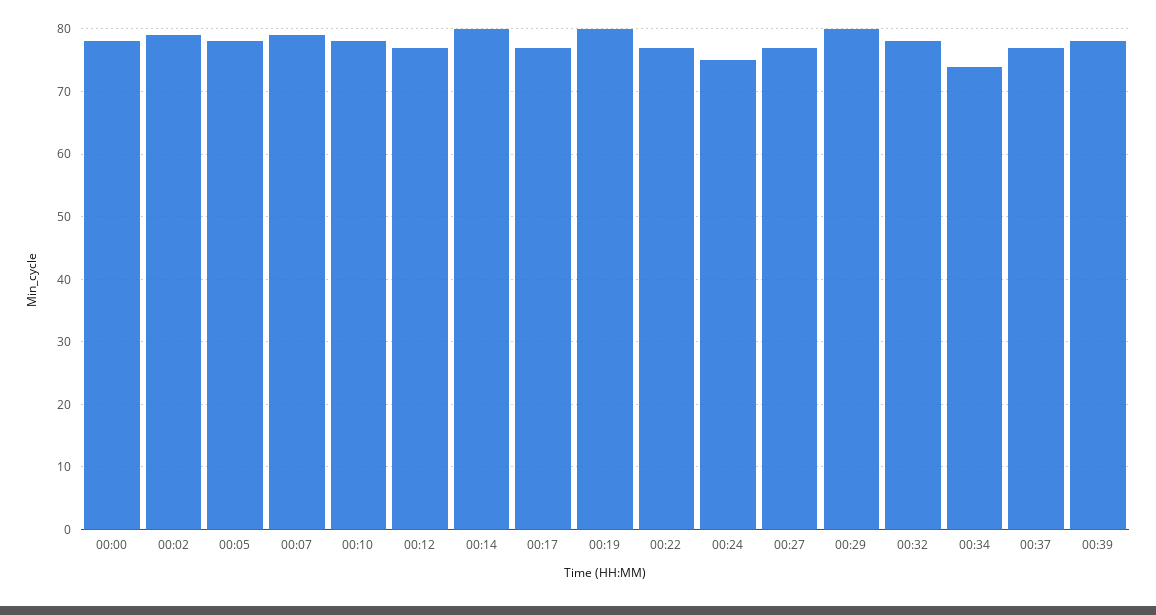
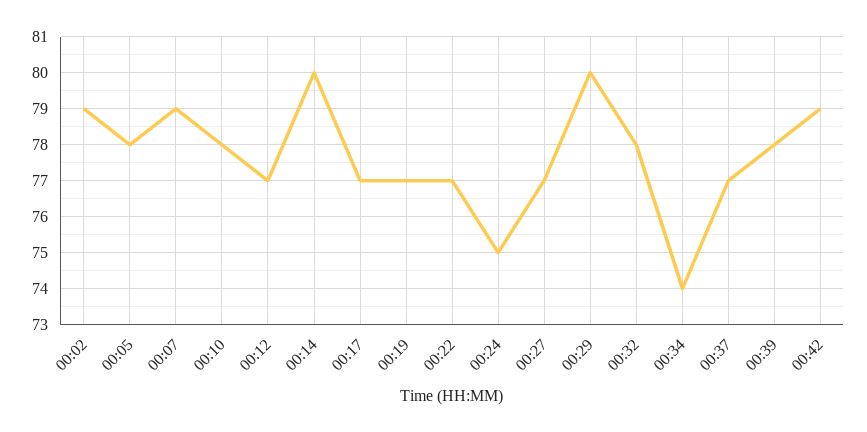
00:00: 78 -> none
00:19: 80 -> 77
00:42: none -> 79

